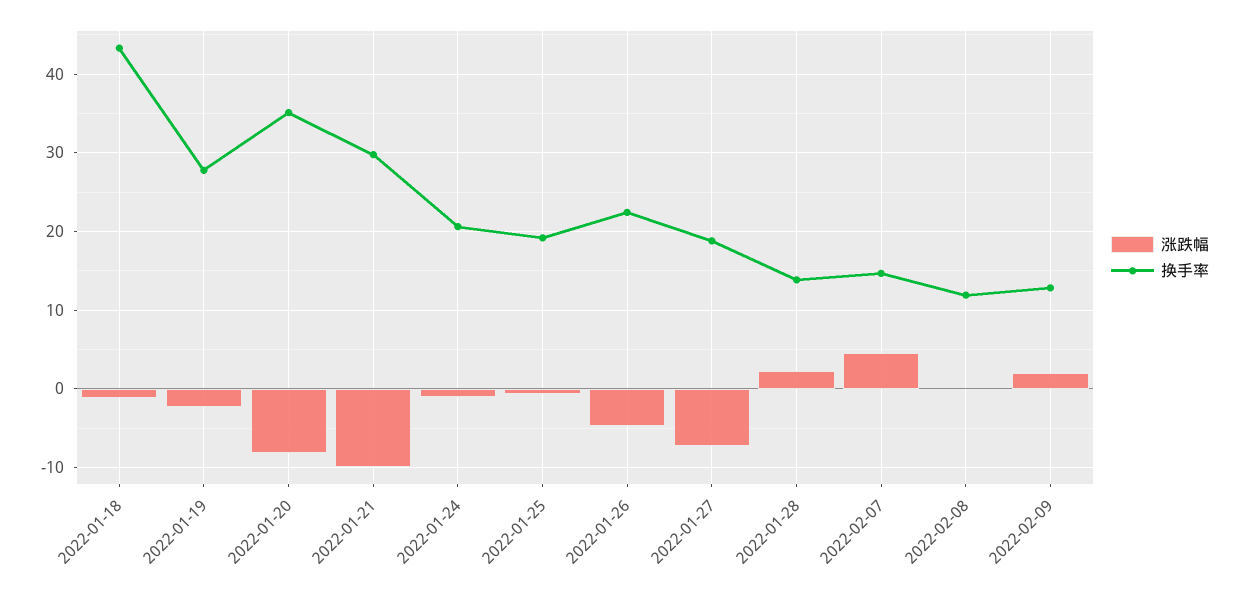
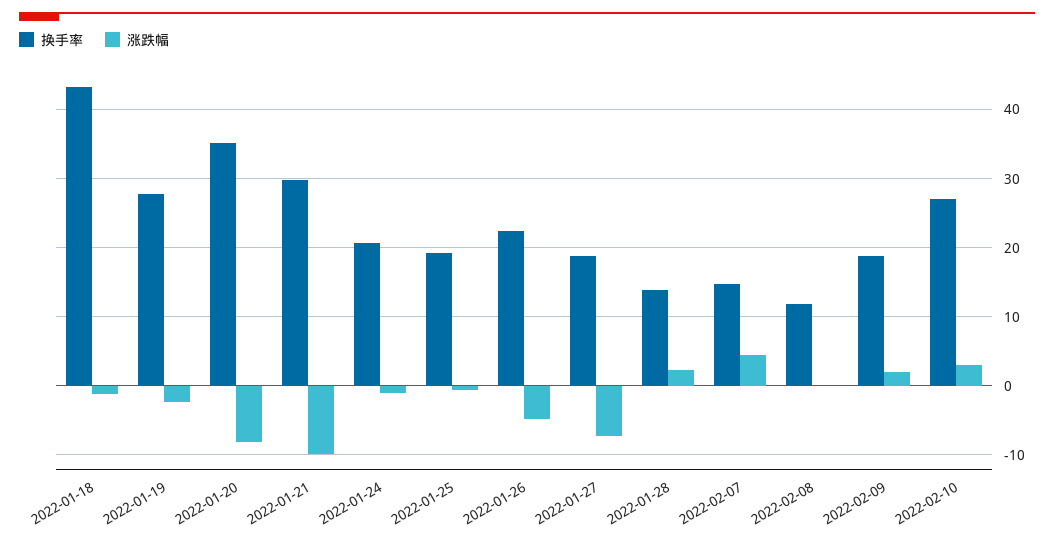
换手率, 2022-02-09: 13 -> 19
换手率, 2022-02-10: none -> 27
涨跌幅, 2022-02-10: none -> 3

